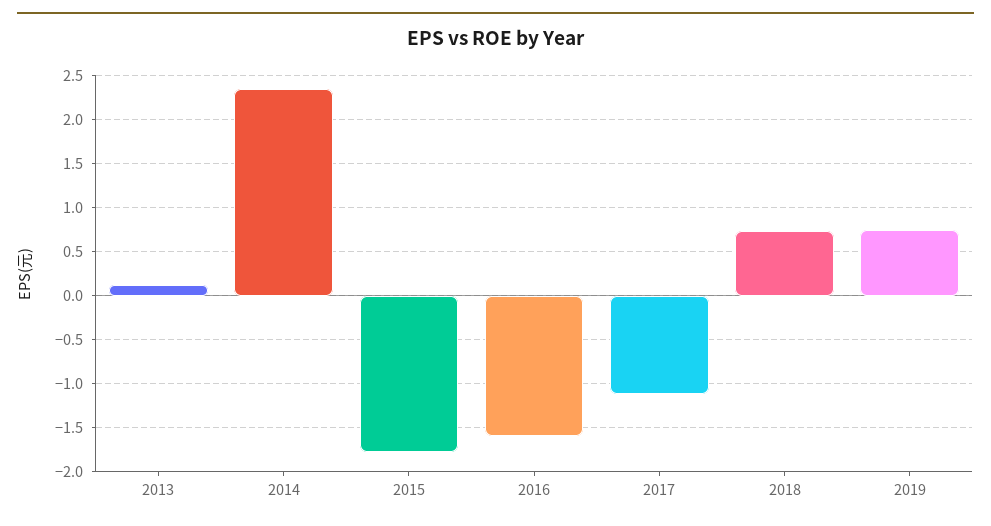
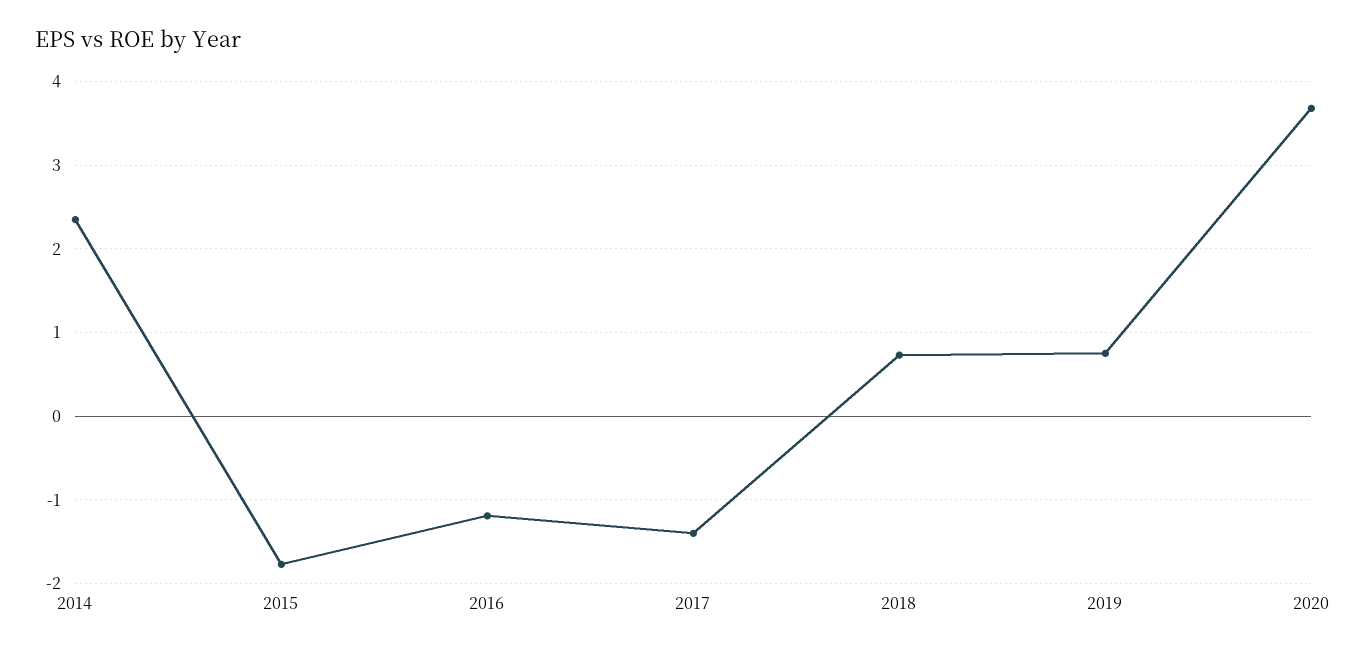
2013: 0.1 -> none
2016: -1.6 -> -1.2
2017: -1.1 -> -1.4
2020: none -> 3.7

